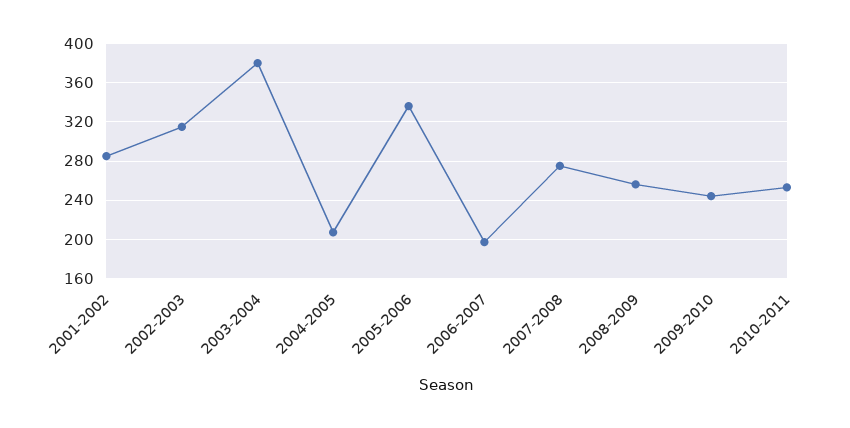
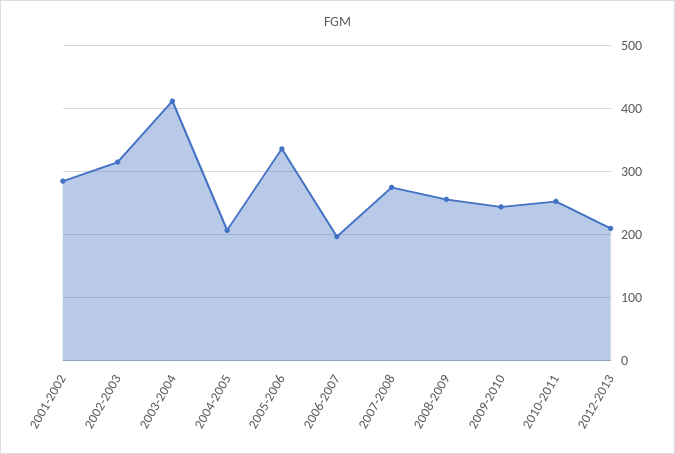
2003-2004: 380 -> 410
2012-2013: none -> 210

